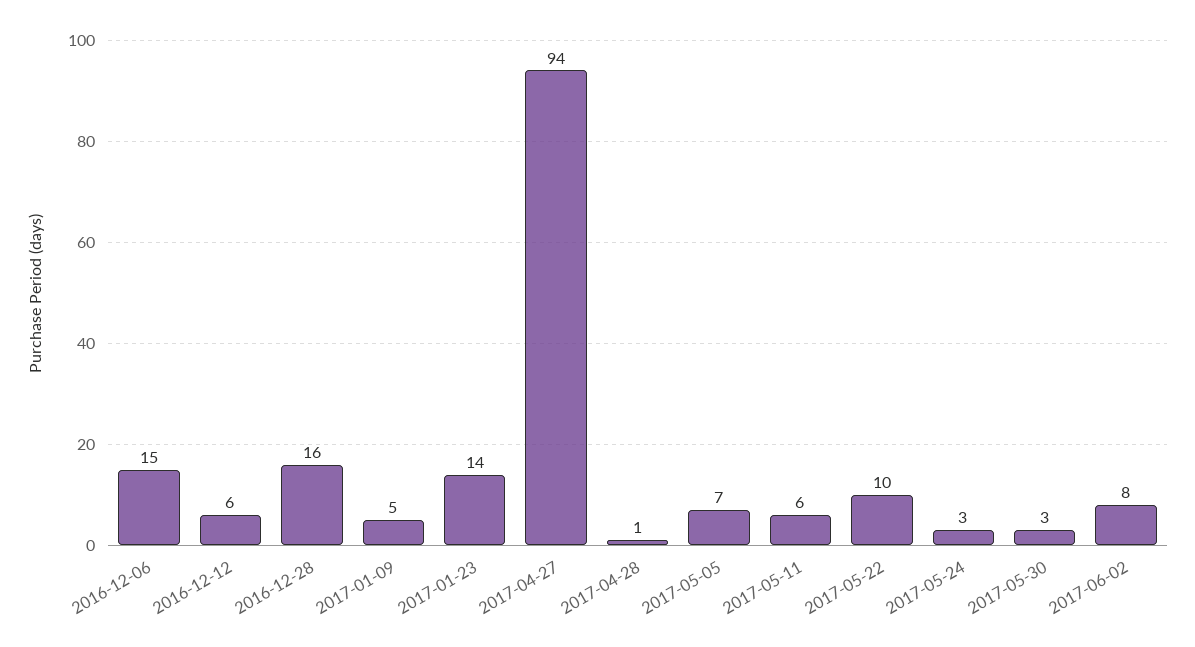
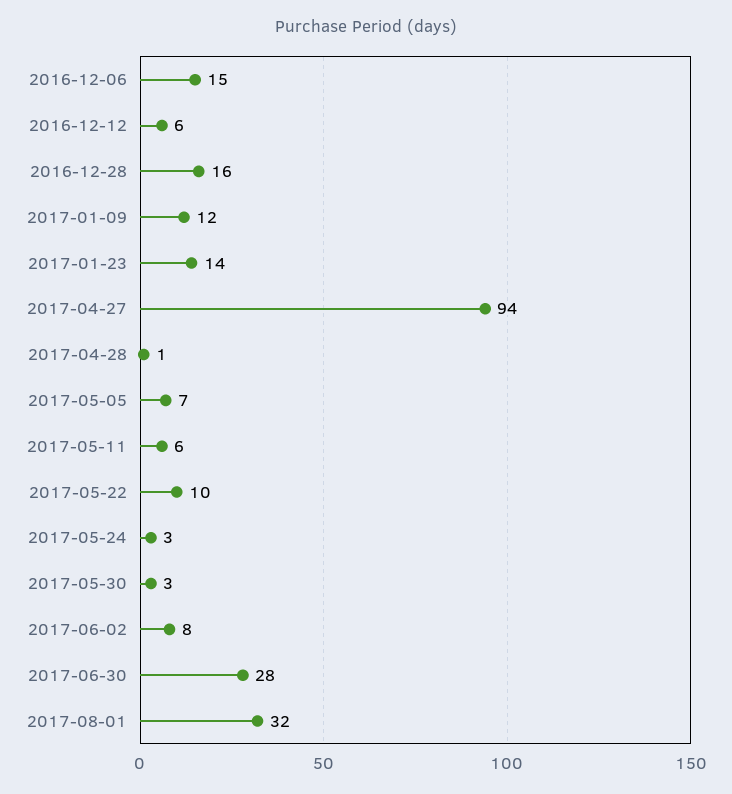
2017-01-09: 5 -> 12
2017-06-30: none -> 28
2017-08-01: none -> 32

